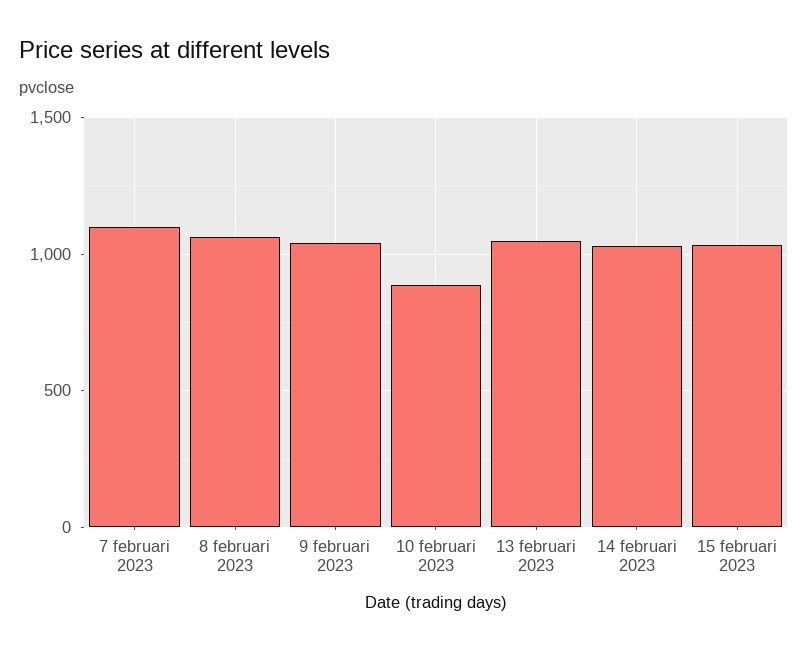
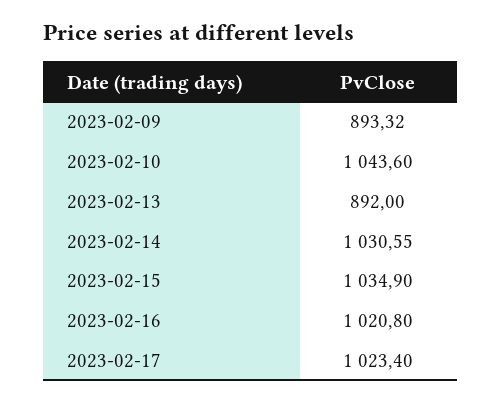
7 februari 2023: 1100 -> none
8 februari 2023: 1050 -> none
9 februari 2023: 1050 -> 893.32
10 februari 2023: 900 -> 1043.6
13 februari 2023: 1050 -> 892
2023-02-16: none -> 1020.8
2023-02-17: none -> 1023.4

